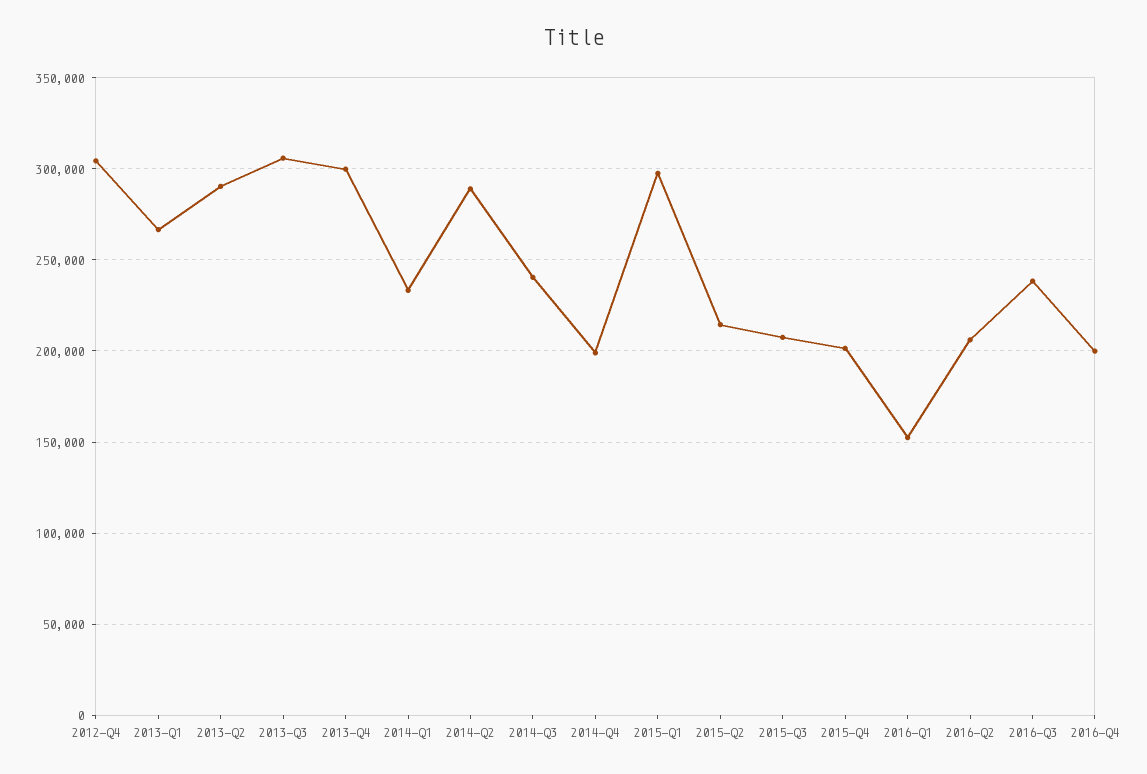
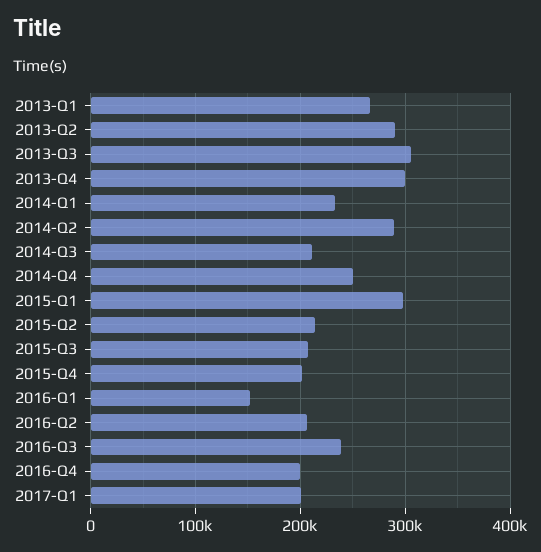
2012-Q4: 305000 -> none
2014-Q3: 240000 -> 210000
2014-Q4: 200000 -> 250000
2017-Q1: none -> 200000

